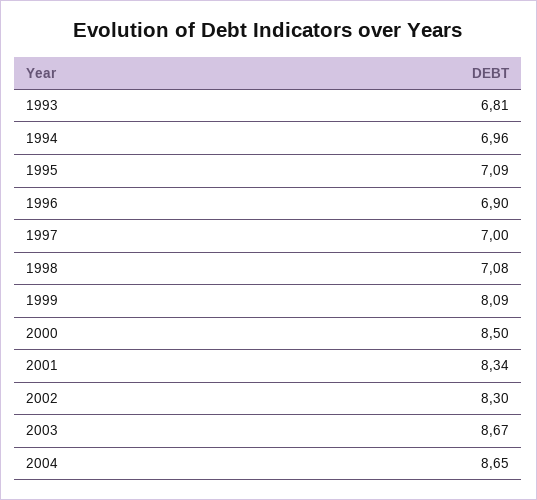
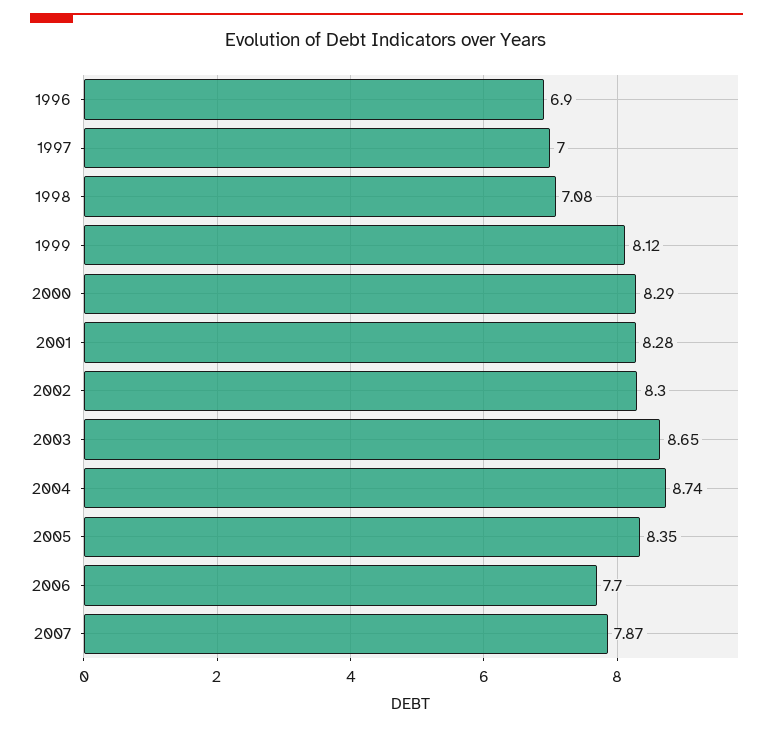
1993: 6.81 -> none
1994: 6.96 -> none
1995: 7.09 -> none
1999: 8.09 -> 8.12
2000: 8.5 -> 8.29
2001: 8.34 -> 8.28
2003: 8.67 -> 8.65
2004: 8.65 -> 8.74
2005: none -> 8.35
2006: none -> 7.7
2007: none -> 7.87

